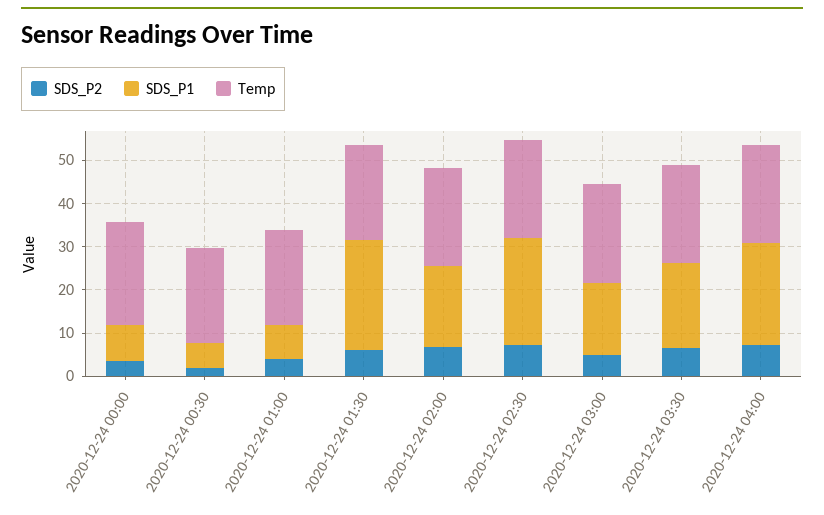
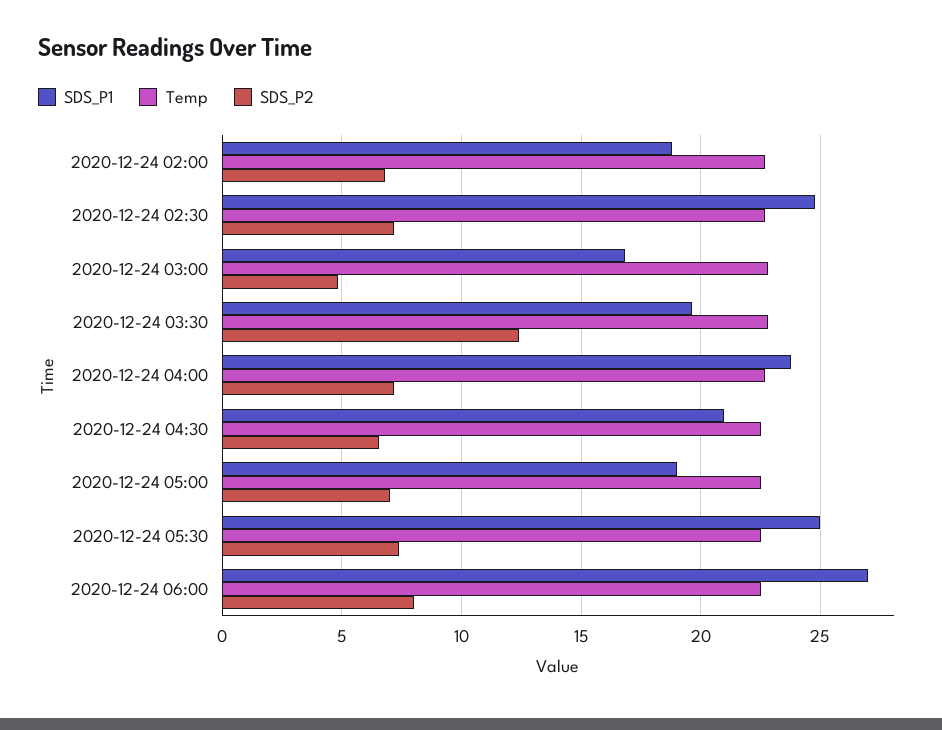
SDS_P2, 2020-12-24 00:00: 4 -> none
SDS_P1, 2020-12-24 00:00: 8 -> none
Temp, 2020-12-24 00:00: 24 -> none
SDS_P2, 2020-12-24 00:30: 2 -> none
SDS_P1, 2020-12-24 00:30: 6 -> none
Temp, 2020-12-24 00:30: 22 -> none
SDS_P2, 2020-12-24 01:00: 4 -> none
SDS_P1, 2020-12-24 01:00: 8 -> none
Temp, 2020-12-24 01:00: 22 -> none
SDS_P2, 2020-12-24 01:30: 6 -> none
SDS_P1, 2020-12-24 01:30: 26 -> none
Temp, 2020-12-24 01:30: 22 -> none
SDS_P2, 2020-12-24 03:30: 6 -> 12.5
SDS_P1, 2020-12-24 04:30: none -> 21
Temp, 2020-12-24 04:30: none -> 22.5
SDS_P2, 2020-12-24 04:30: none -> 6.5
SDS_P1, 2020-12-24 05:00: none -> 19
Temp, 2020-12-24 05:00: none -> 22.5
SDS_P2, 2020-12-24 05:00: none -> 7
SDS_P1, 2020-12-24 05:30: none -> 25
Temp, 2020-12-24 05:30: none -> 22.5
SDS_P2, 2020-12-24 05:30: none -> 7.5
SDS_P1, 2020-12-24 06:00: none -> 27
Temp, 2020-12-24 06:00: none -> 22.5
SDS_P2, 2020-12-24 06:00: none -> 8

